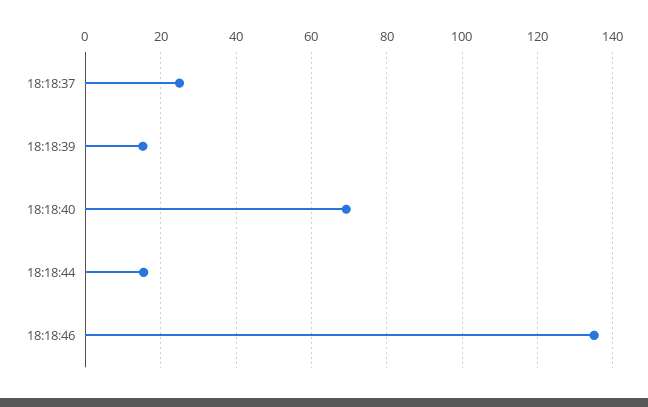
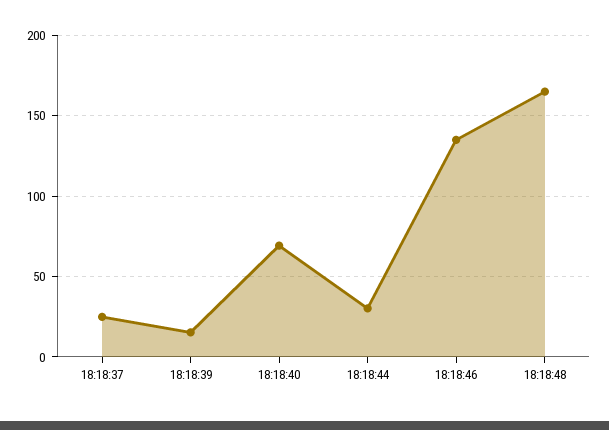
18:18:44: 16 -> 30
18:18:48: none -> 165

